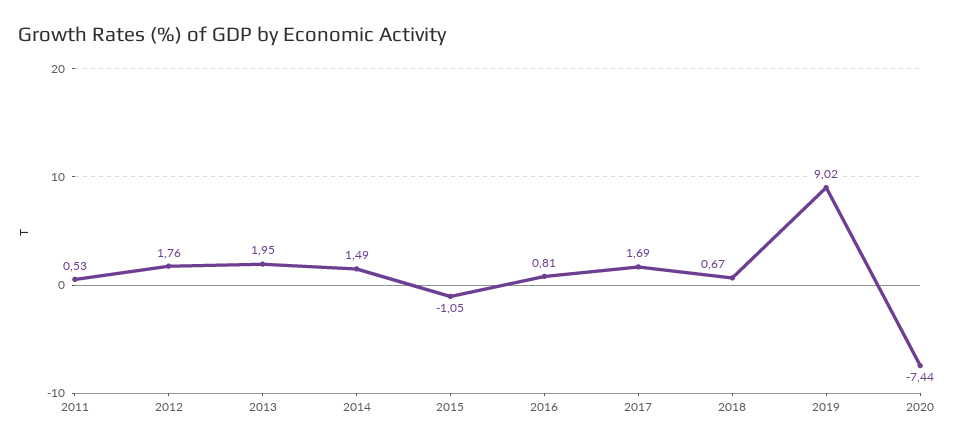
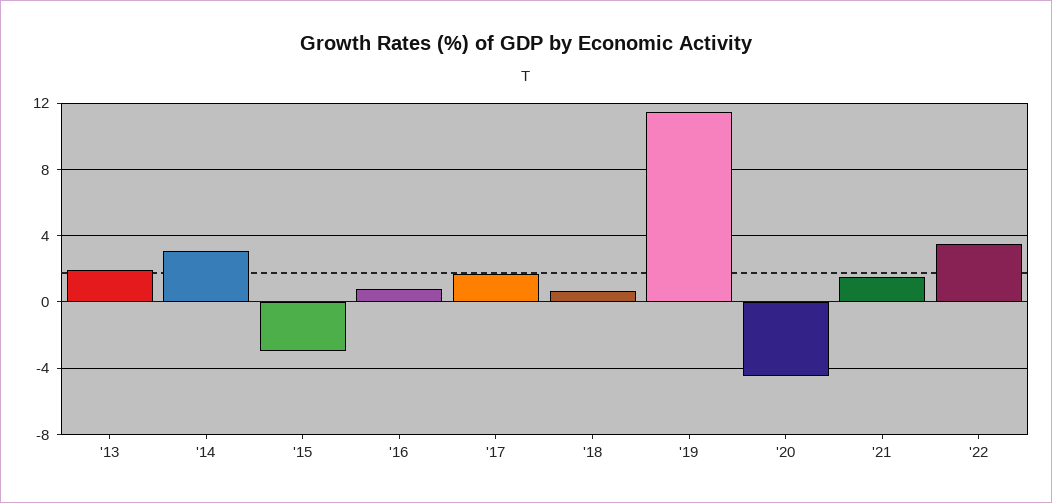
2011: 0.53 -> none
2012: 1.76 -> none
2014: 1.49 -> 3
2015: -1.05 -> -3
2019: 9.02 -> 11.5
2020: -7.44 -> -4.5
'21: none -> 1.5
'22: none -> 3.5

